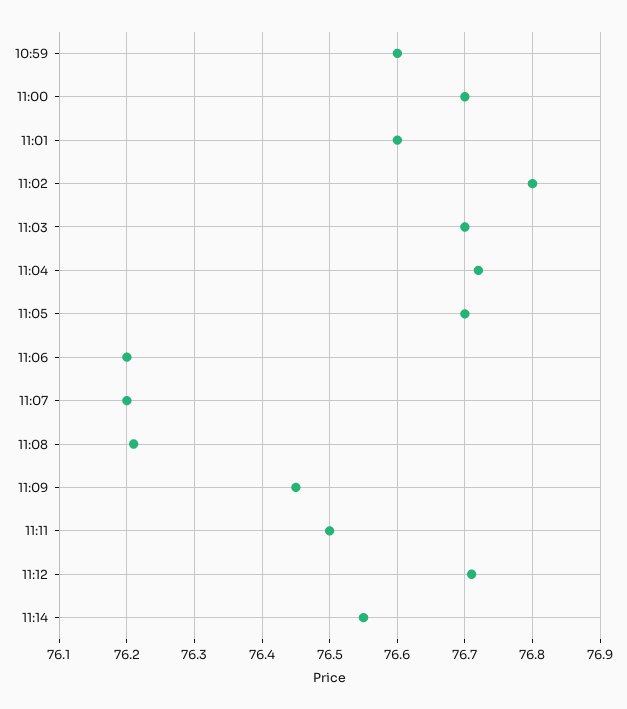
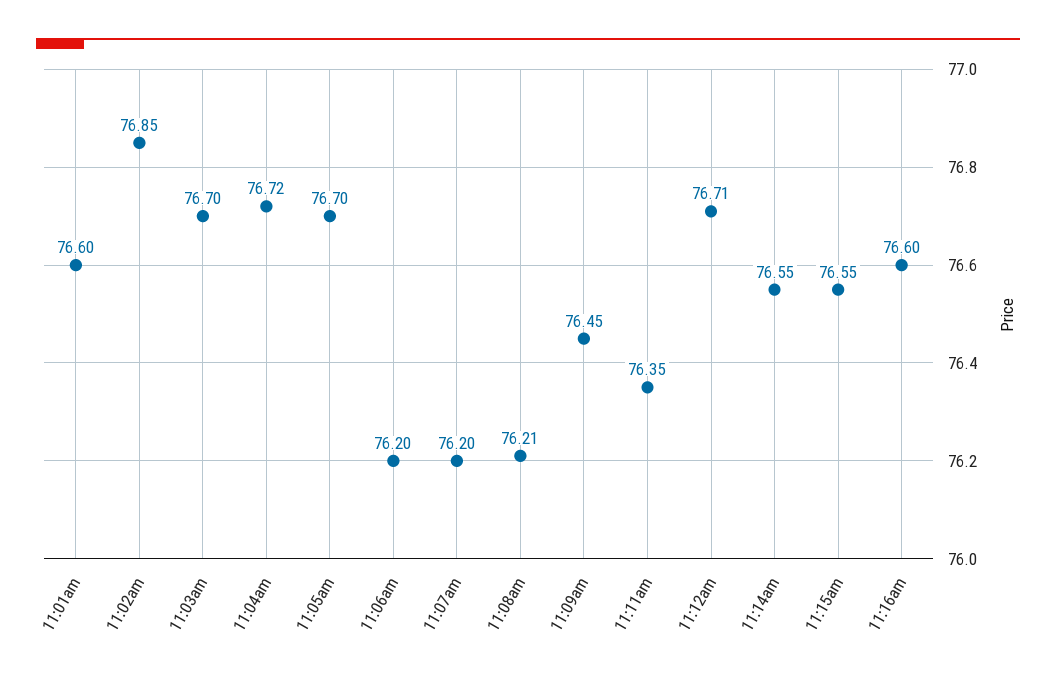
10:59: 76.6 -> none
11:00: 76.7 -> none
11:02: 76.8 -> 76.85
11:11: 76.5 -> 76.35
11:15am: none -> 76.55
11:16am: none -> 76.6

